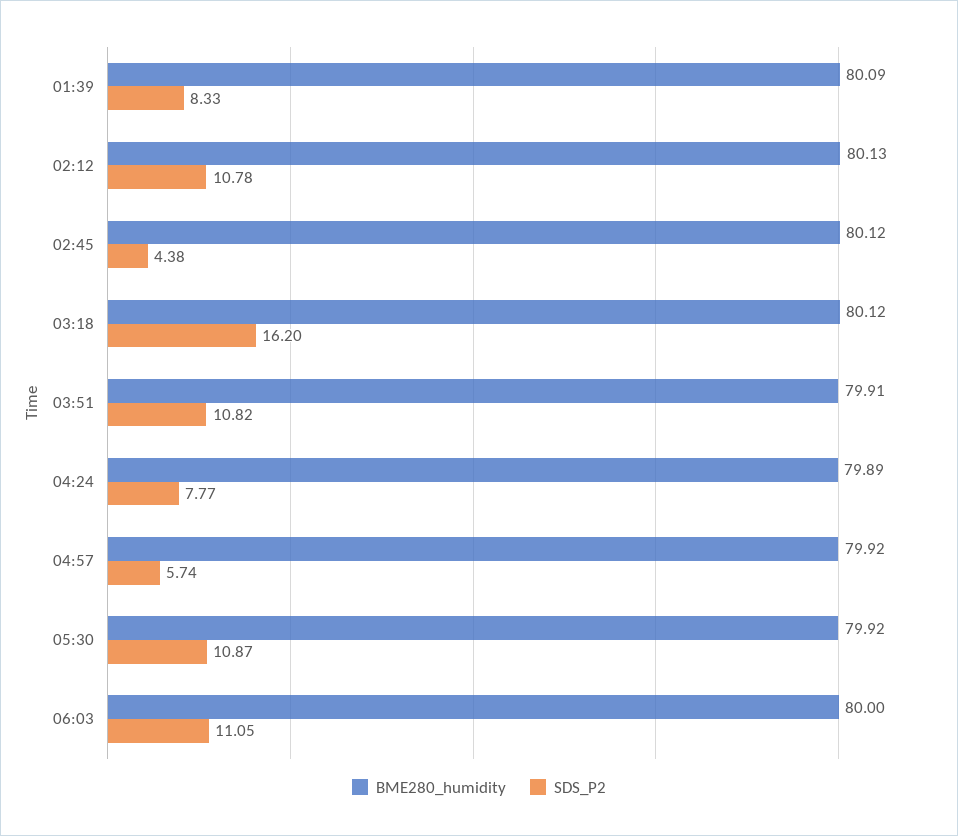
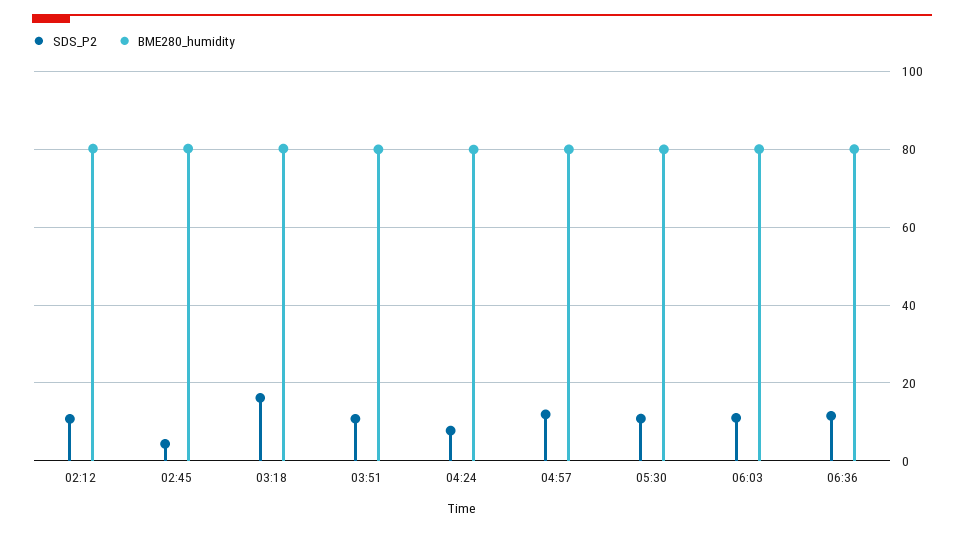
BME280_humidity, 01:39: 80.09 -> none
SDS_P2, 01:39: 8.33 -> none
SDS_P2, 04:57: 5.74 -> 12
SDS_P2, 06:36: none -> 12
BME280_humidity, 06:36: none -> 80

